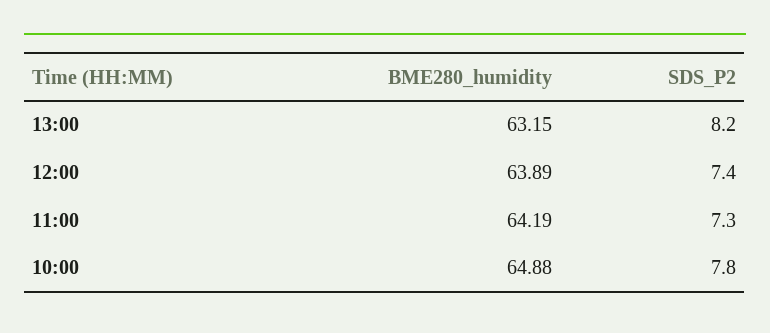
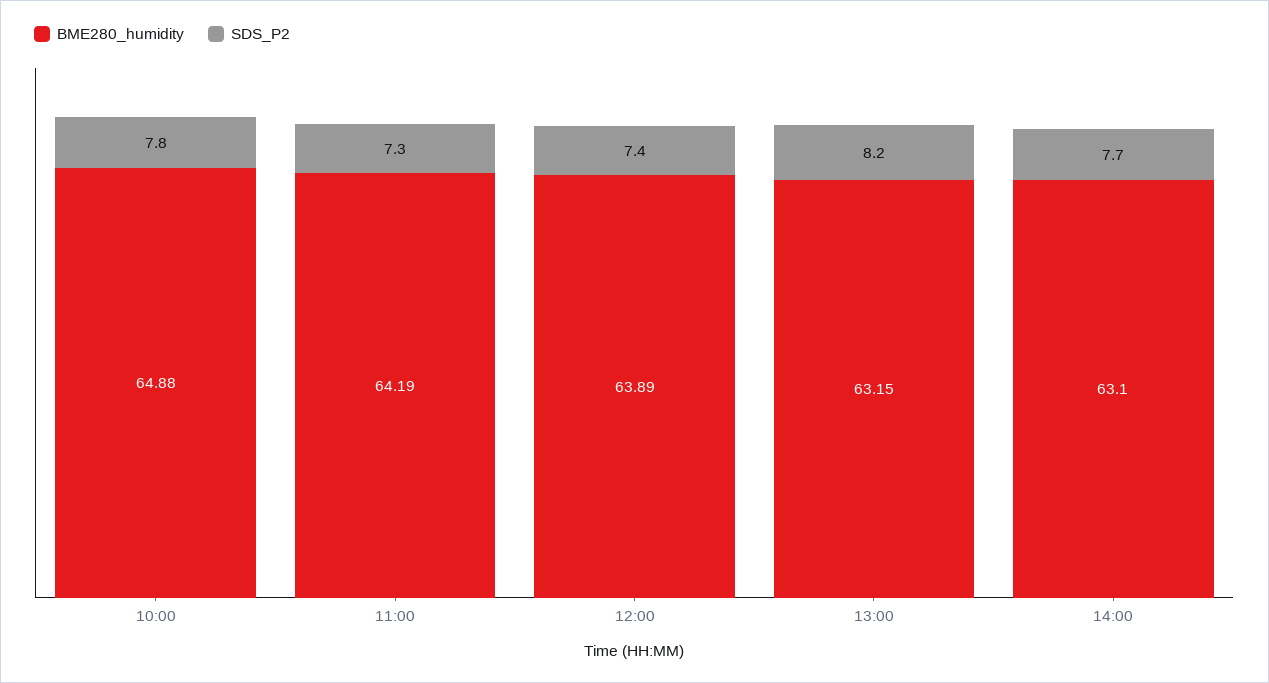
BME280_humidity, 14:00: none -> 63.1
SDS_P2, 14:00: none -> 7.7

